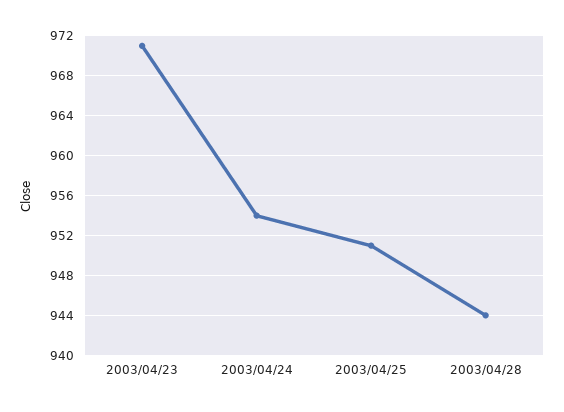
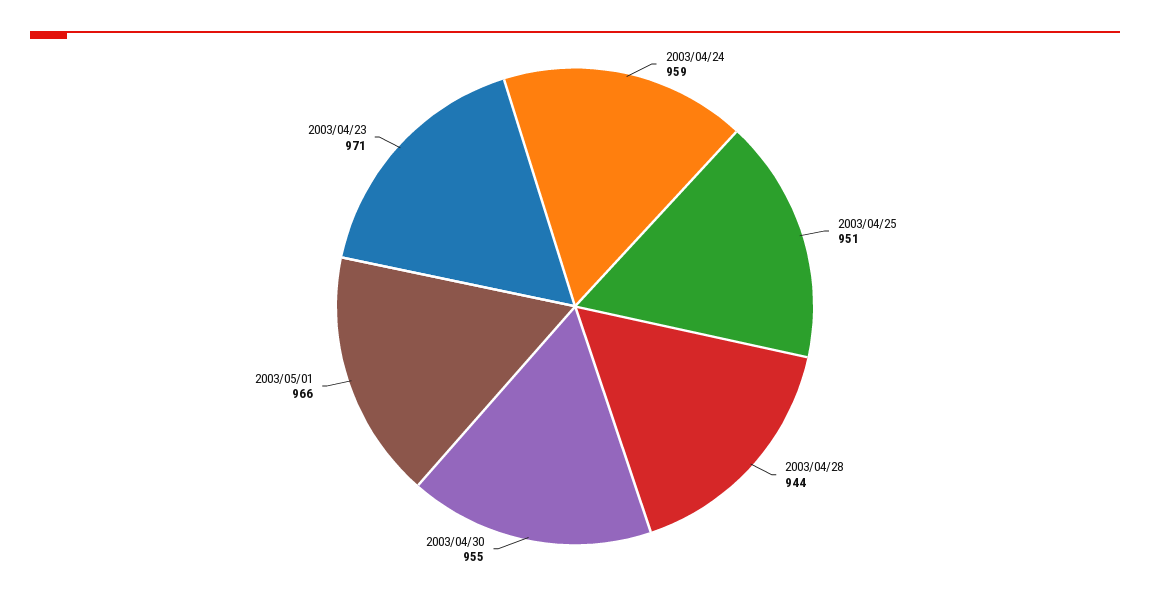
2003/04/24: 954 -> 959
2003/04/30: none -> 955
2003/05/01: none -> 966

